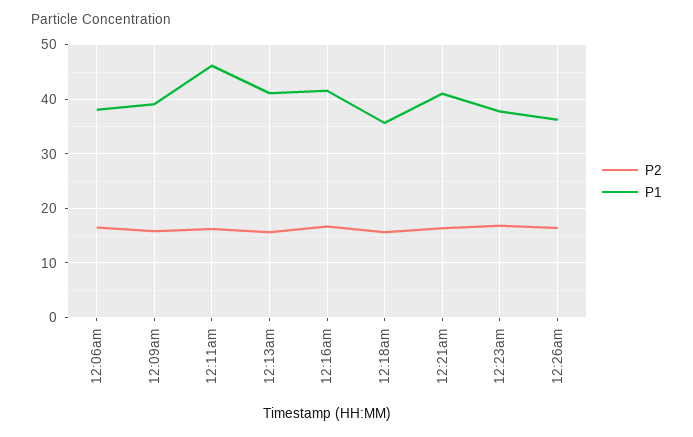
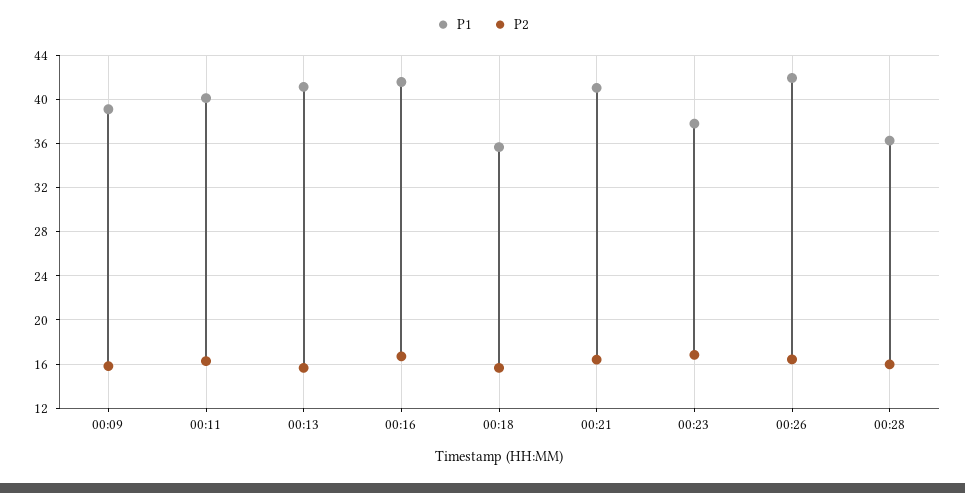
P2, 12:06am: 16 -> none
P1, 12:06am: 38 -> none
P1, 12:11am: 46 -> 40
P1, 12:26am: 36 -> 42
P1, 00:28: none -> 36
P2, 00:28: none -> 16

